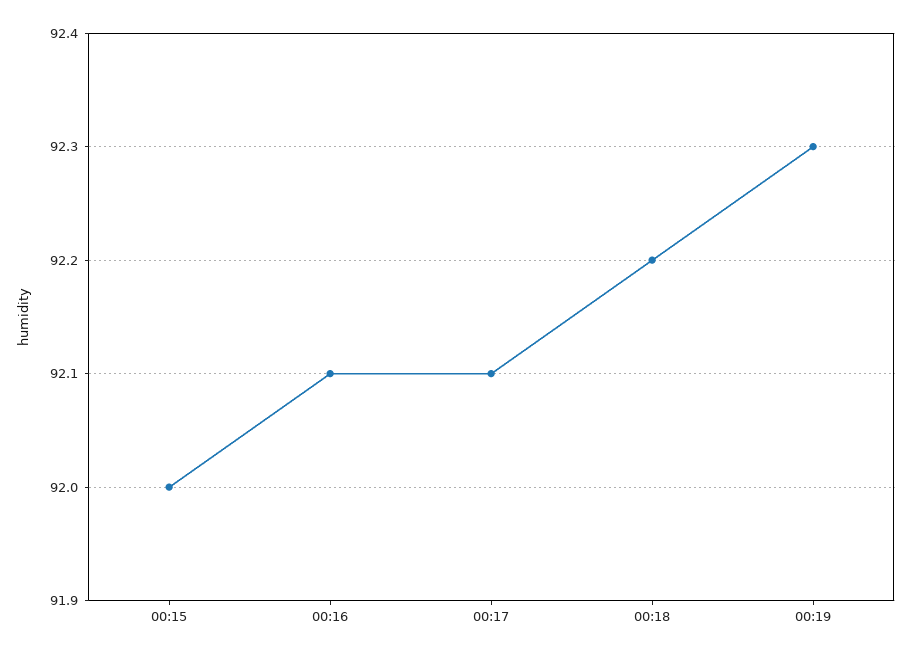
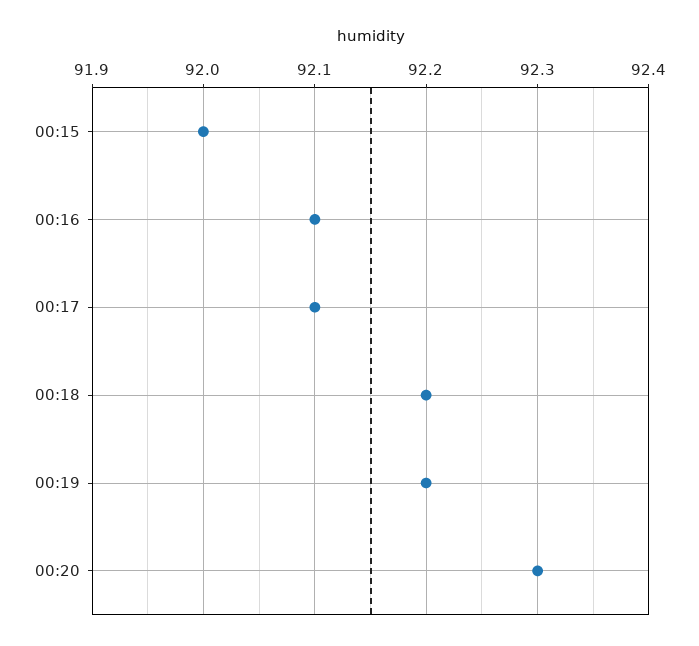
00:19: 92.3 -> 92.2
00:20: none -> 92.3

